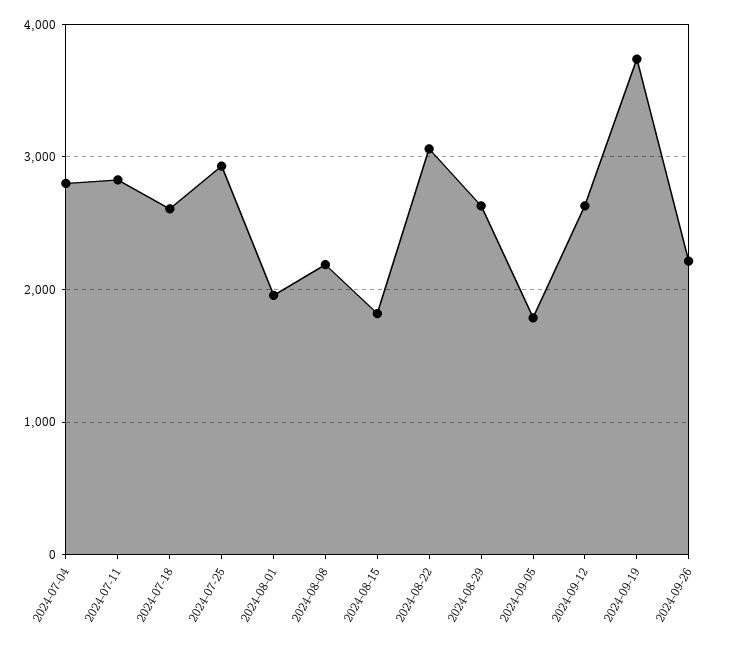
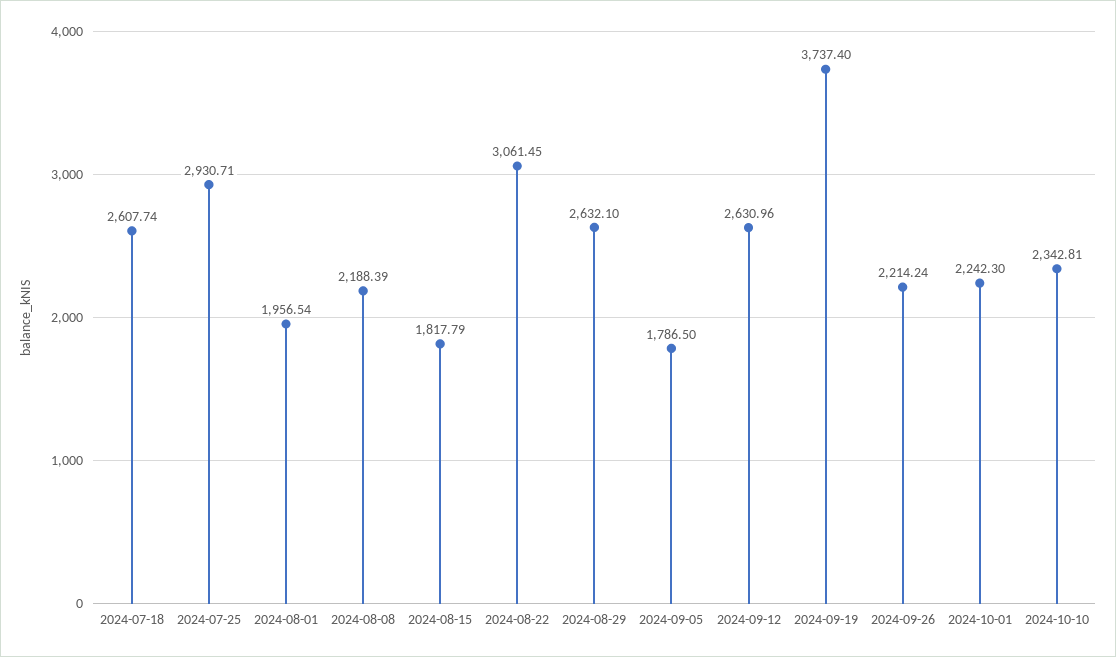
2024-07-04: 2800 -> none
2024-07-11: 2800 -> none
2024-10-01: none -> 2242.3
2024-10-10: none -> 2342.81

